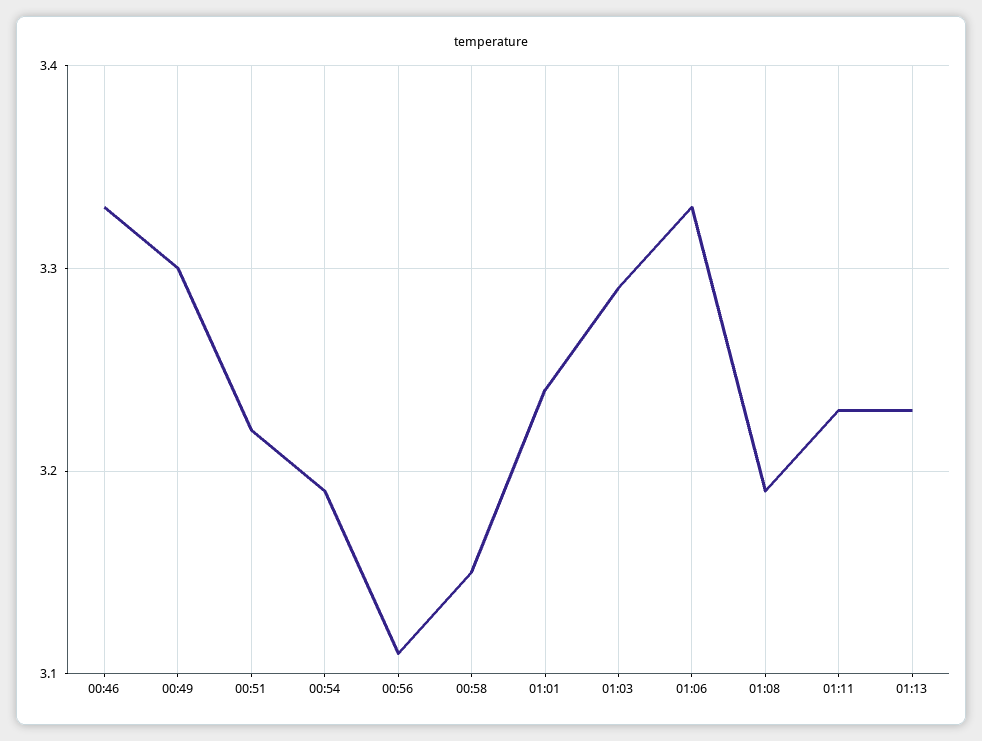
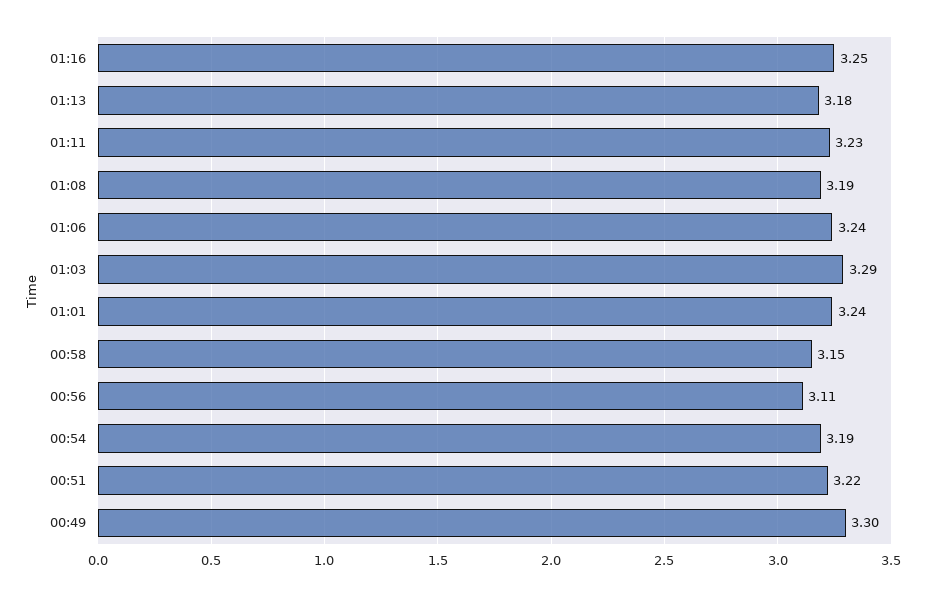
00:46: 3.33 -> none
01:06: 3.33 -> 3.24
01:13: 3.23 -> 3.18
01:16: none -> 3.25

